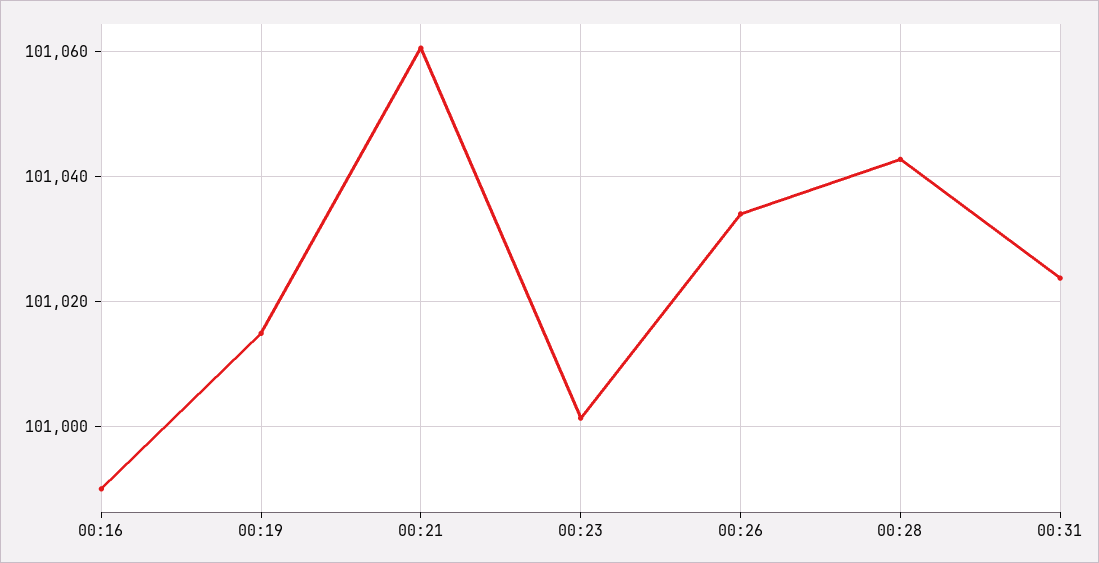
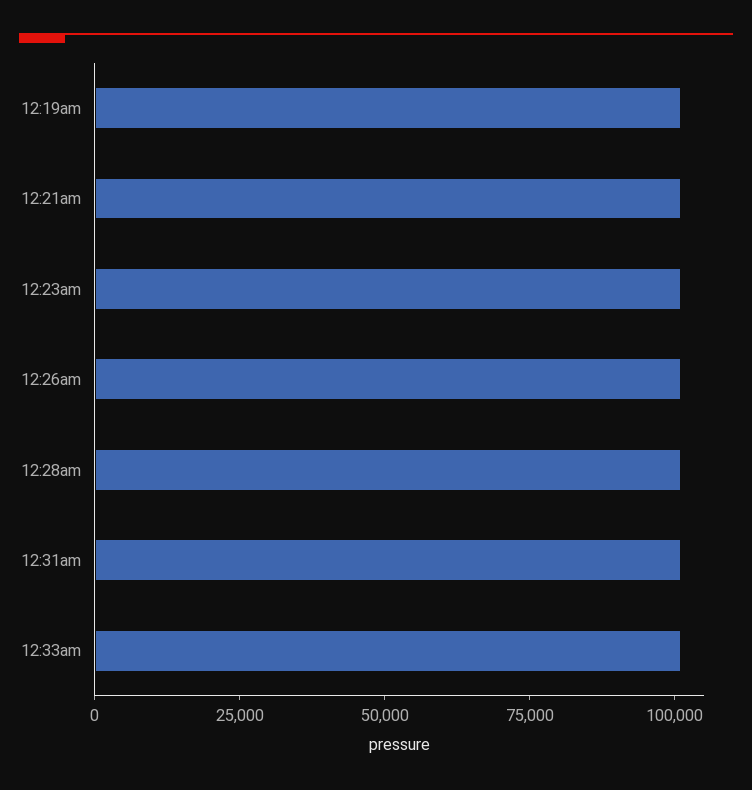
00:16: 100990 -> none
12:33am: none -> 100000

